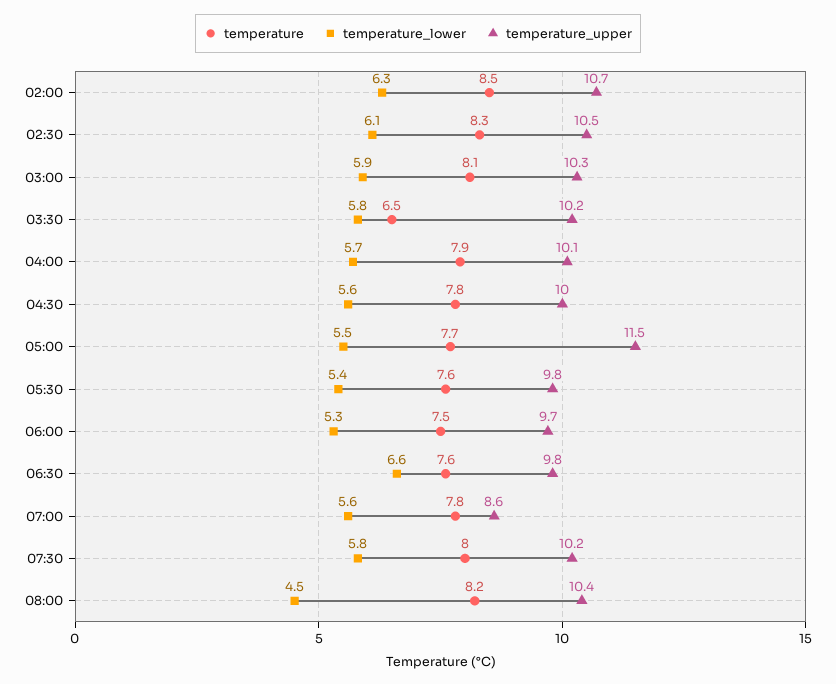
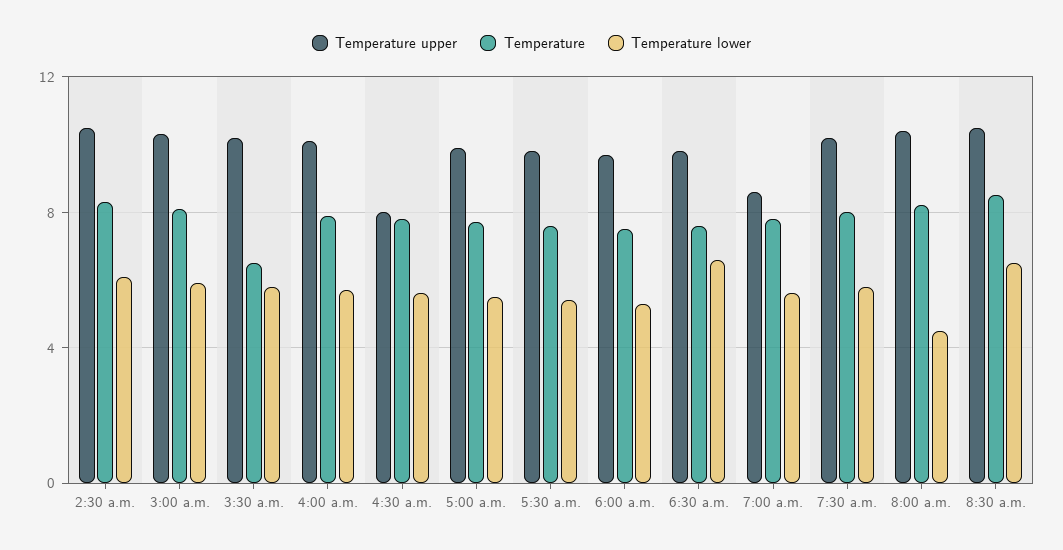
temperature, 02:00: 8.5 -> none
temperature_lower, 02:00: 6.3 -> none
temperature_upper, 02:00: 10.7 -> none
temperature_upper, 04:30: 10 -> 8
temperature_upper, 05:00: 11.5 -> 10
temperature_upper, 8:30 a.m.: none -> 10.5
temperature, 8:30 a.m.: none -> 8.5
temperature_lower, 8:30 a.m.: none -> 6.5

